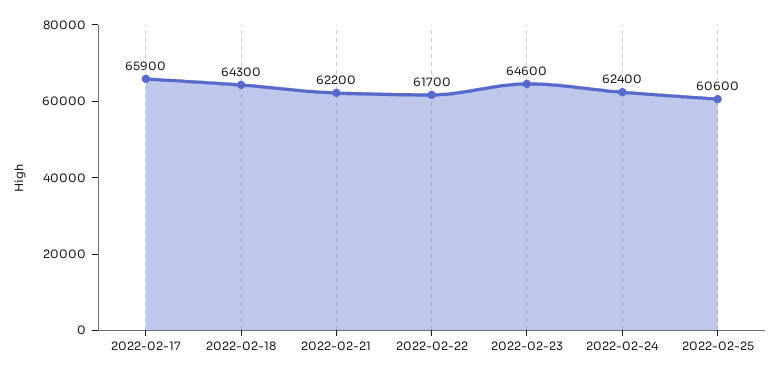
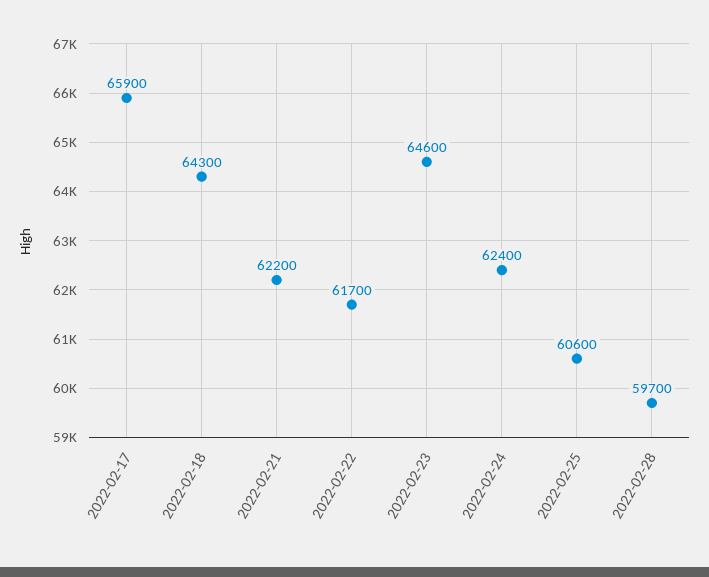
2022-02-28: none -> 59700

